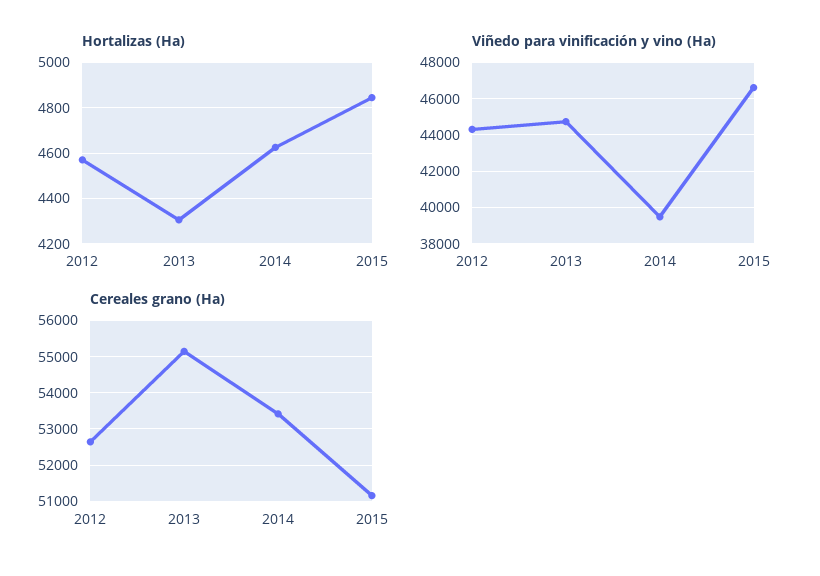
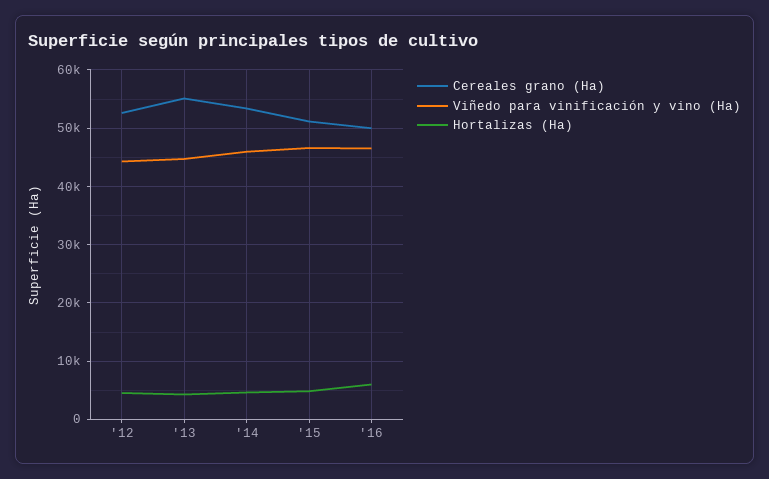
Viñedo para vinificación y vino (Ha), 2014: 39500 -> 46000
Cereales grano (Ha), '16: none -> 50000
Viñedo para vinificación y vino (Ha), '16: none -> 46000
Hortalizas (Ha), '16: none -> 6000

